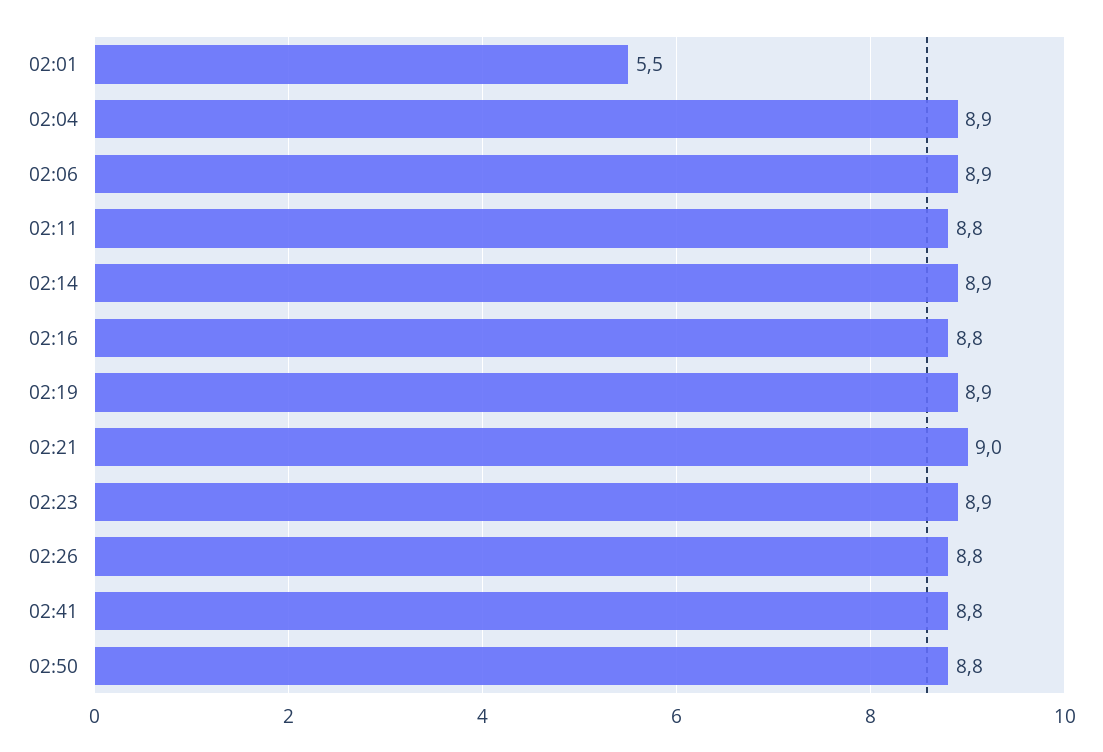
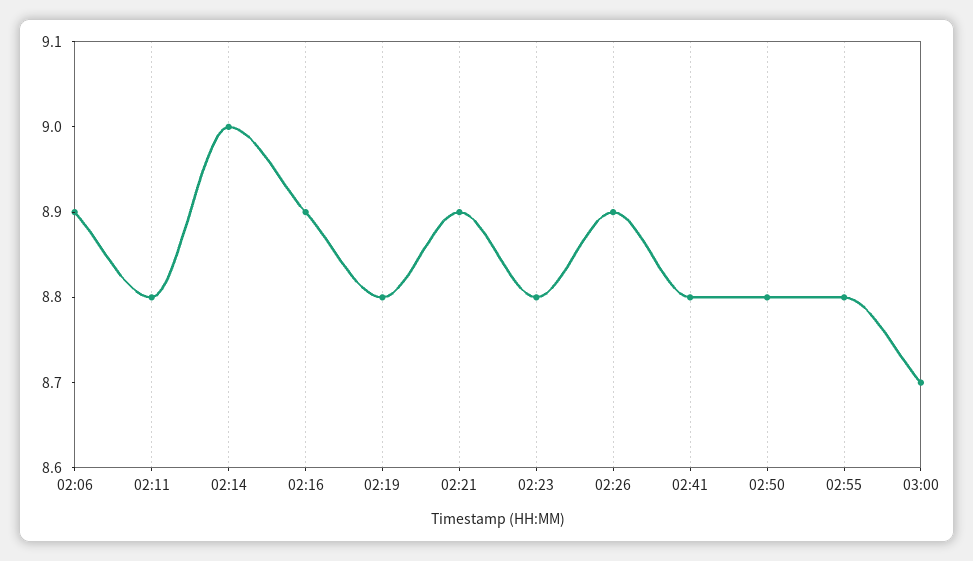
02:01: 5.5 -> none
02:04: 8.9 -> none
02:14: 8.9 -> 9
02:16: 8.8 -> 8.9
02:19: 8.9 -> 8.8
02:21: 9 -> 8.9
02:23: 8.9 -> 8.8
02:26: 8.8 -> 8.9
02:55: none -> 8.8
03:00: none -> 8.7

